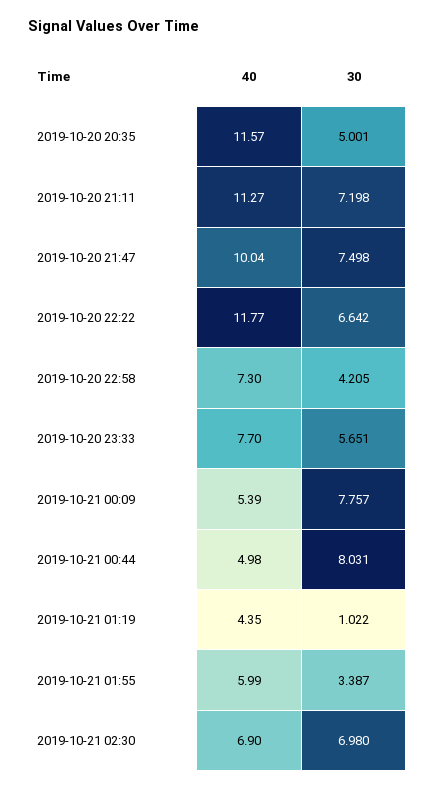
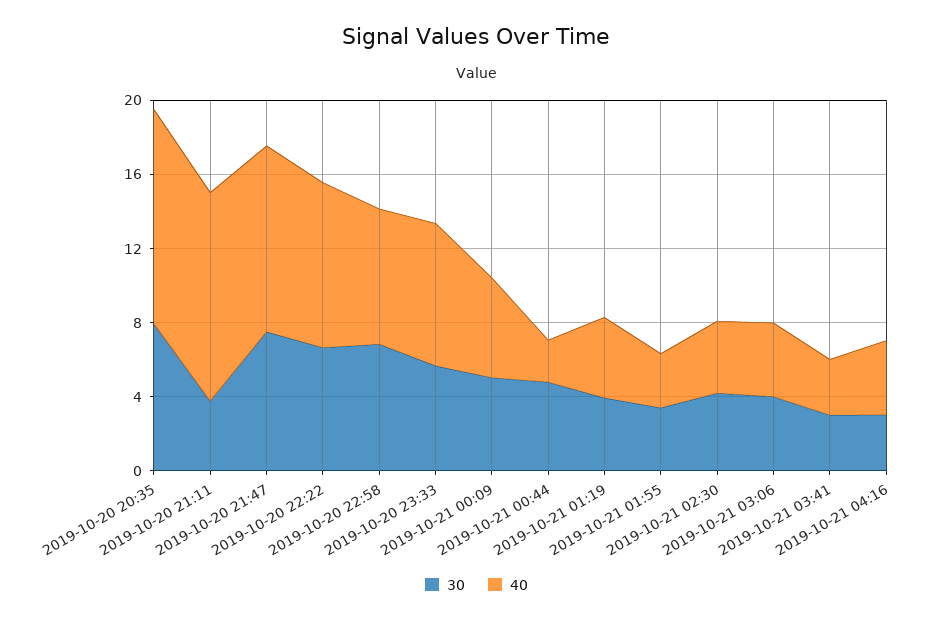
30, 2019-10-20 20:35: 5.001 -> 8
30, 2019-10-20 21:11: 7.198 -> 4
40, 2019-10-20 22:22: 11.77 -> 9
30, 2019-10-20 22:58: 4.205 -> 7
30, 2019-10-21 00:09: 7.757 -> 5
40, 2019-10-21 00:44: 4.98 -> 2
30, 2019-10-21 00:44: 8.031 -> 5
30, 2019-10-21 01:19: 1.022 -> 4
40, 2019-10-21 01:55: 5.99 -> 3
40, 2019-10-21 02:30: 6.9 -> 4
30, 2019-10-21 02:30: 6.98 -> 4
30, 2019-10-21 03:06: none -> 4
40, 2019-10-21 03:06: none -> 4
30, 2019-10-21 03:41: none -> 3
40, 2019-10-21 03:41: none -> 3
30, 2019-10-21 04:16: none -> 3
40, 2019-10-21 04:16: none -> 4

